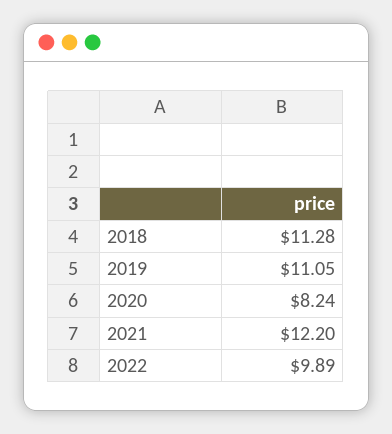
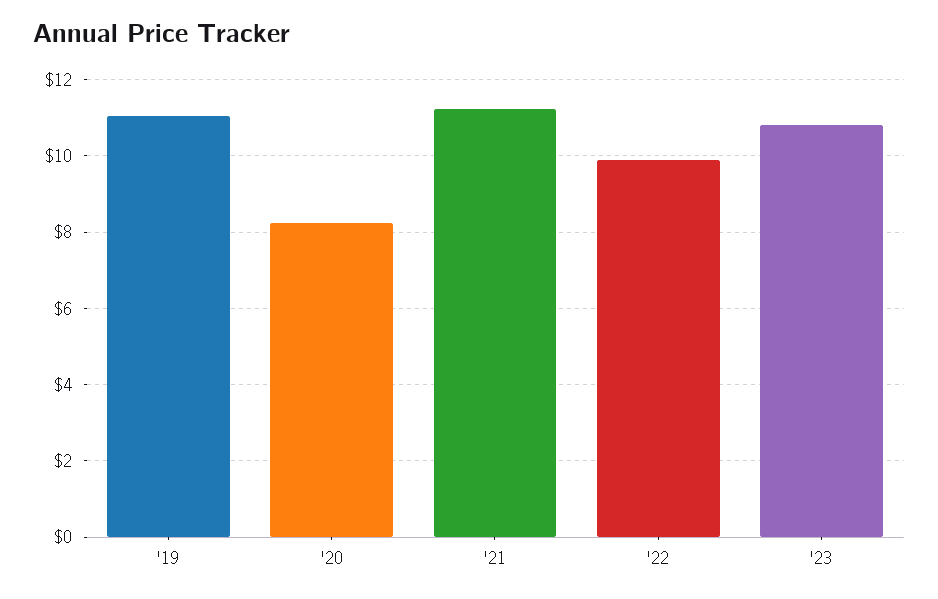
2018: 11.28 -> none
2021: 12.2 -> 11.2
'23: none -> 10.8

